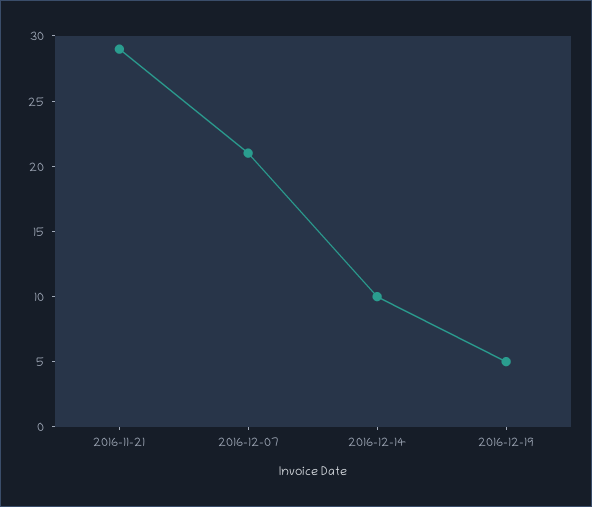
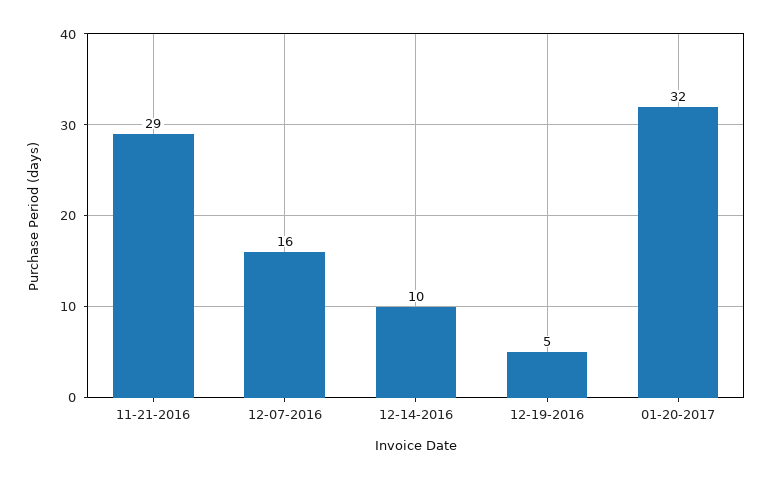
2016-12-07: 21 -> 16
01-20-2017: none -> 32

